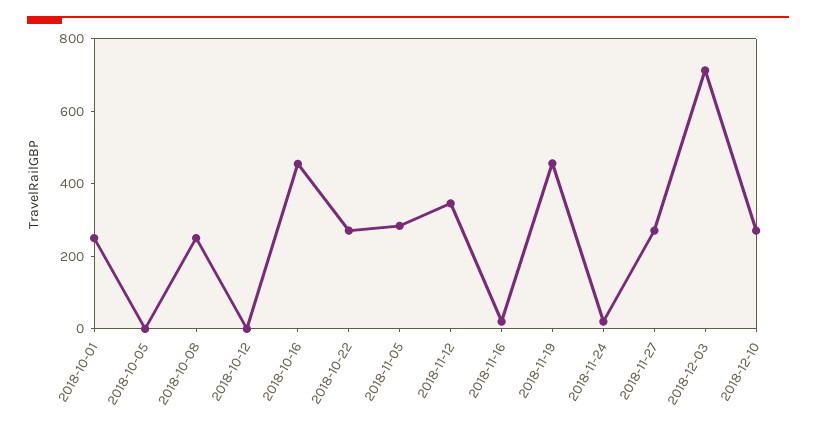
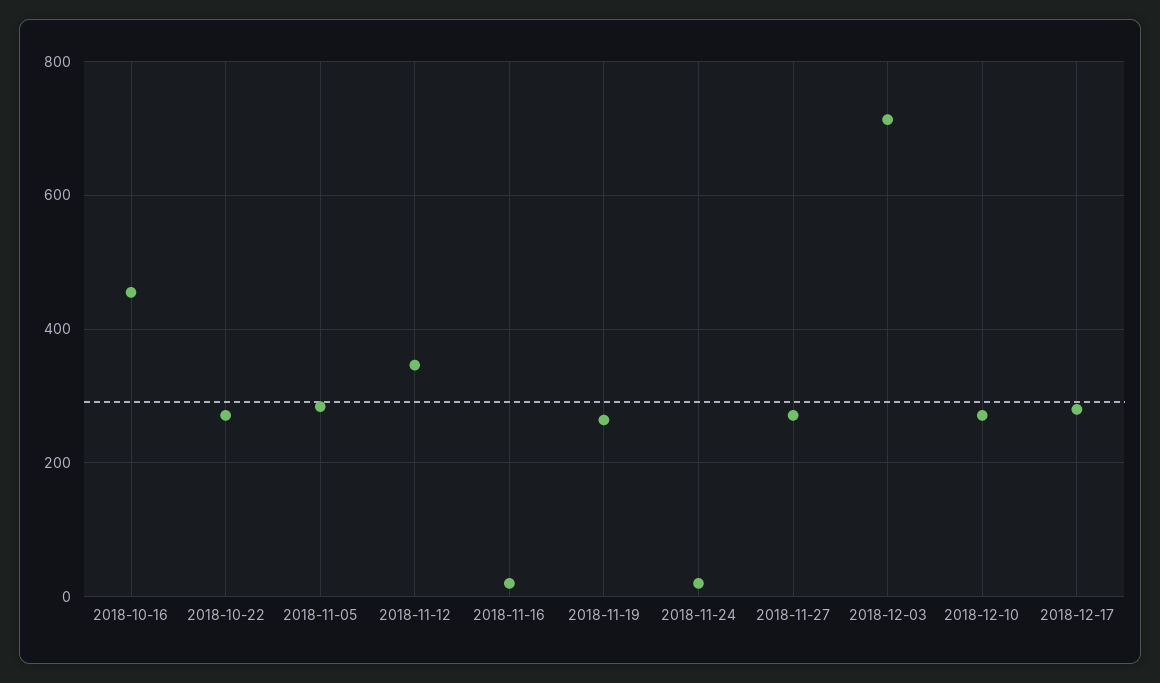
2018-10-01: 250 -> none
2018-10-05: 0 -> none
2018-10-08: 250 -> none
2018-10-12: 0 -> none
2018-11-19: 450 -> 260
2018-12-17: none -> 280

